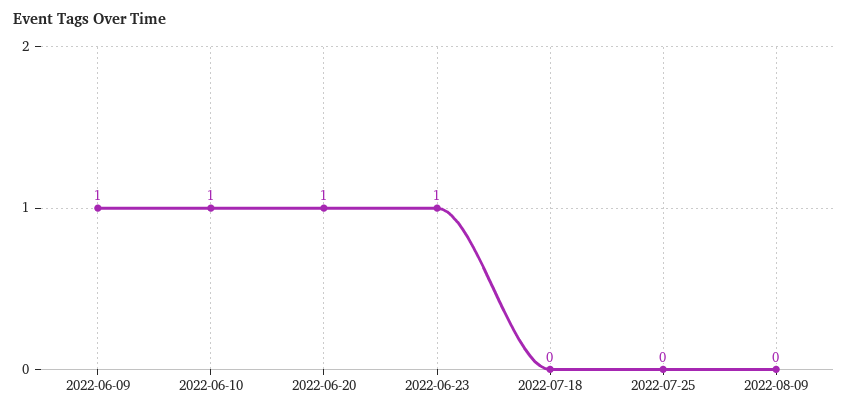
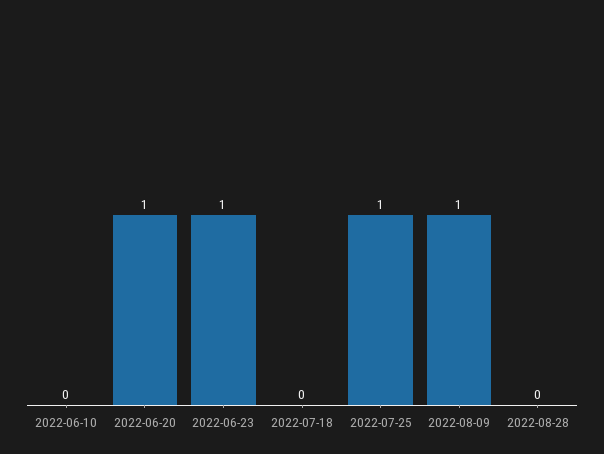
2022-06-09: 1 -> none
2022-06-10: 1 -> 0
2022-07-25: 0 -> 1
2022-08-09: 0 -> 1
2022-08-28: none -> 0

